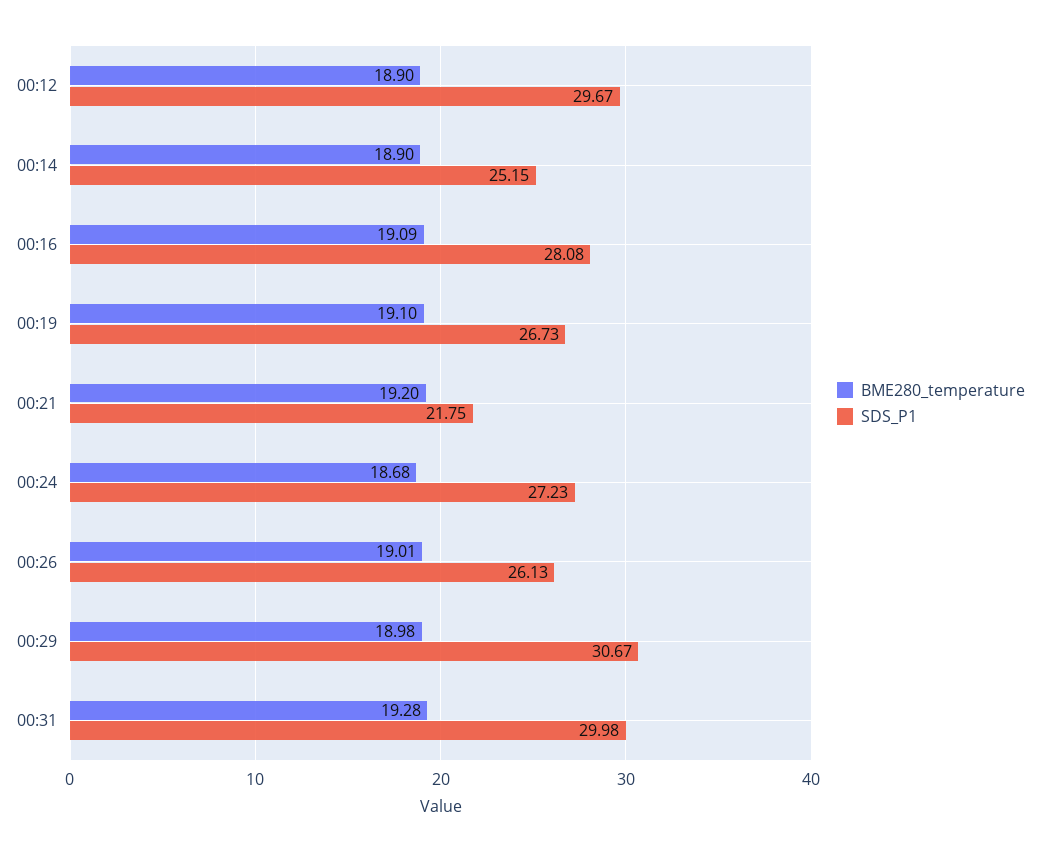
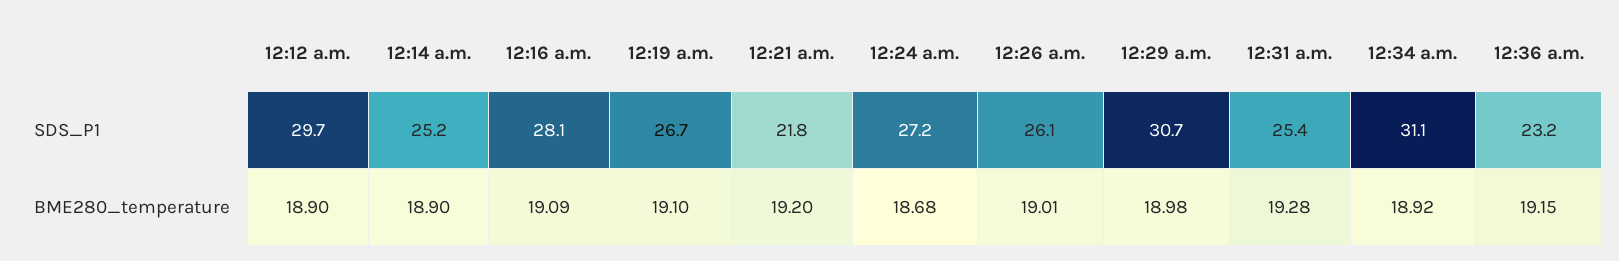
SDS_P1, 00:31: 29.98 -> 25.4
SDS_P1, 12:34 a.m.: none -> 31.1
SDS_P1, 12:36 a.m.: none -> 23.2
BME280_temperature, 12:34 a.m.: none -> 18.92
BME280_temperature, 12:36 a.m.: none -> 19.15

